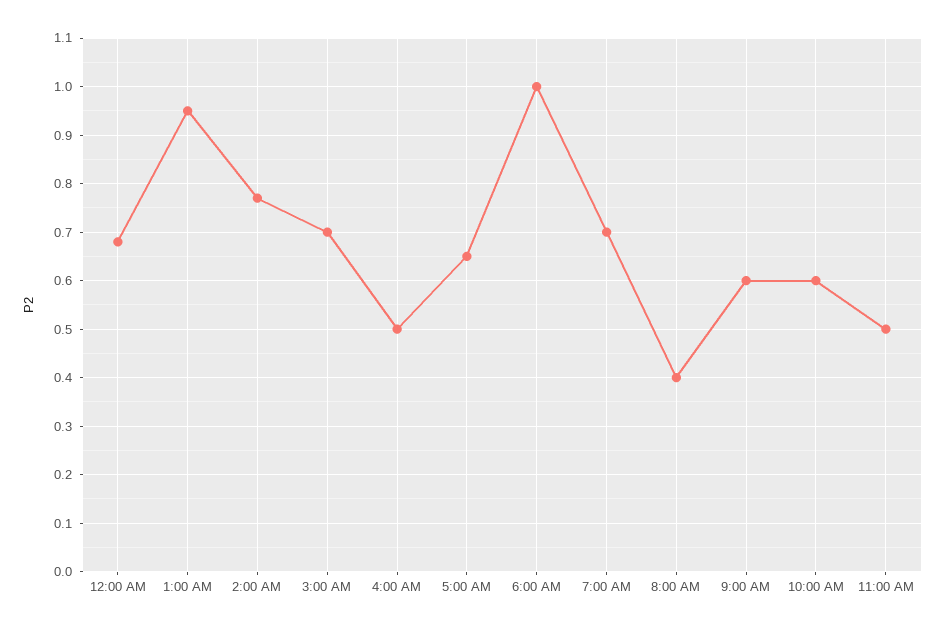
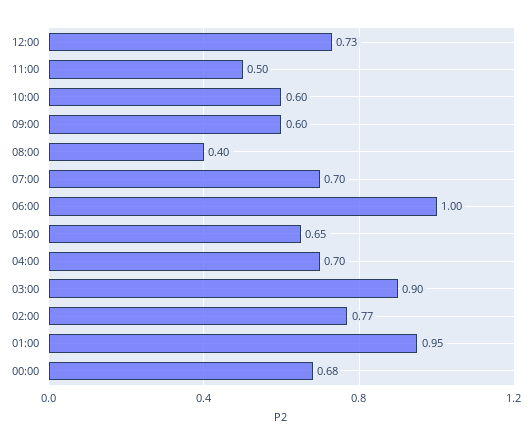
3:00 AM: 0.7 -> 0.9
4:00 AM: 0.5 -> 0.7
12:00: none -> 0.73

